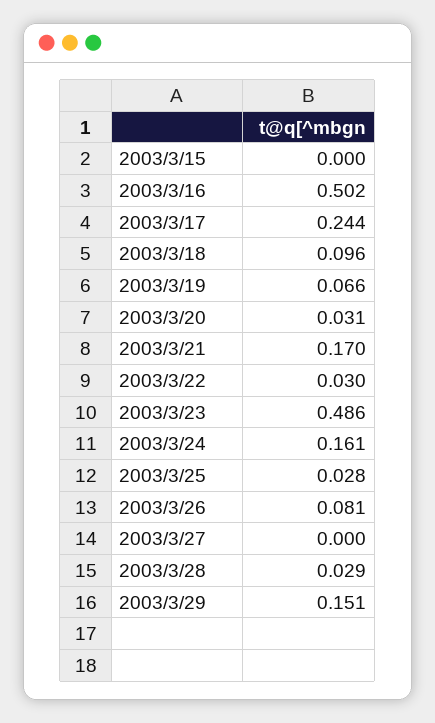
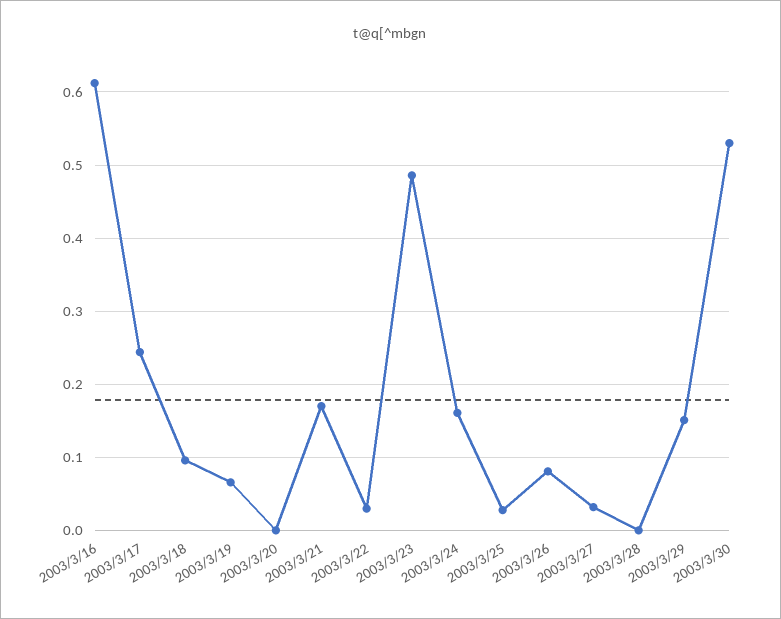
2003/3/15: 0 -> none
2003/3/16: 0.502 -> 0.61
2003/3/20: 0.031 -> 0
2003/3/27: 0 -> 0.03
2003/3/28: 0.029 -> 0
2003/3/30: none -> 0.53

